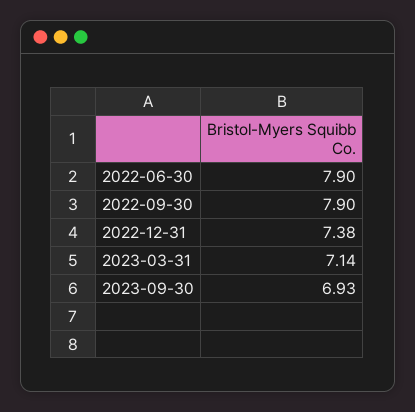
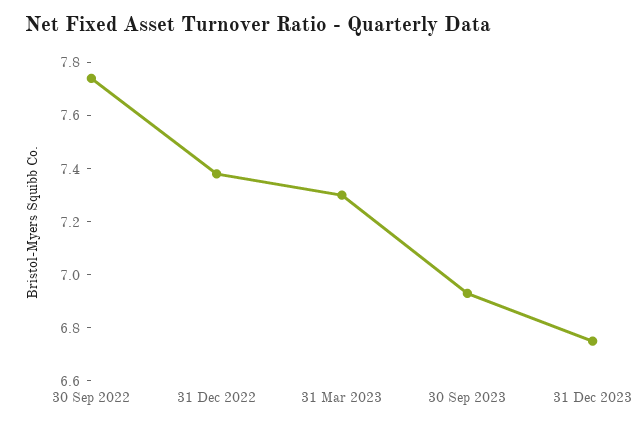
2022-06-30: 7.9 -> none
2022-09-30: 7.9 -> 7.75
2023-03-31: 7.14 -> 7.3
31 Dec 2023: none -> 6.75

